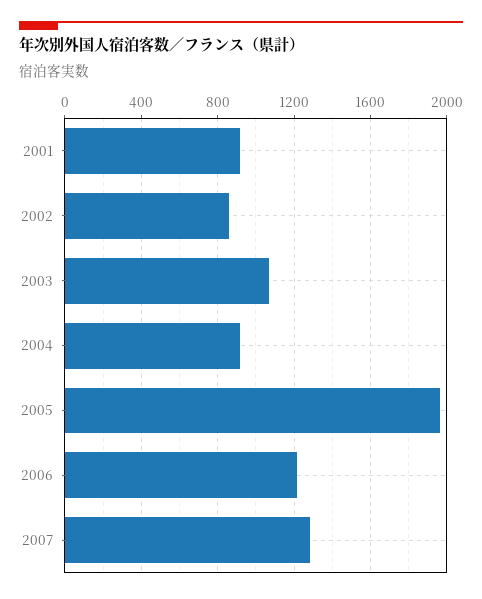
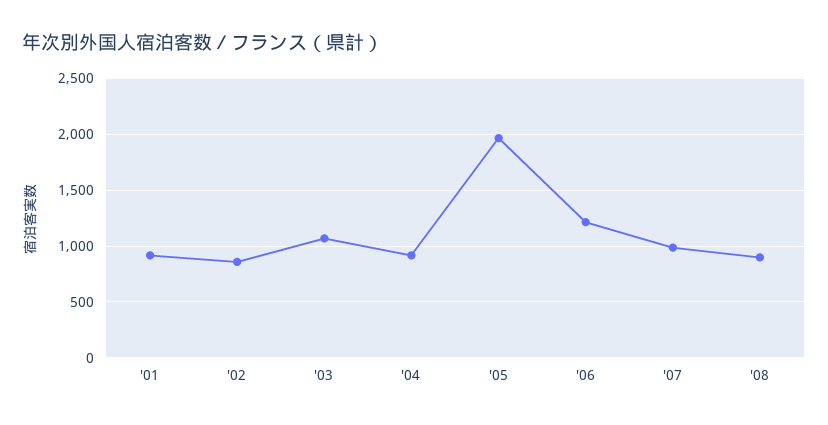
2007: 1300 -> 1000
'08: none -> 900

